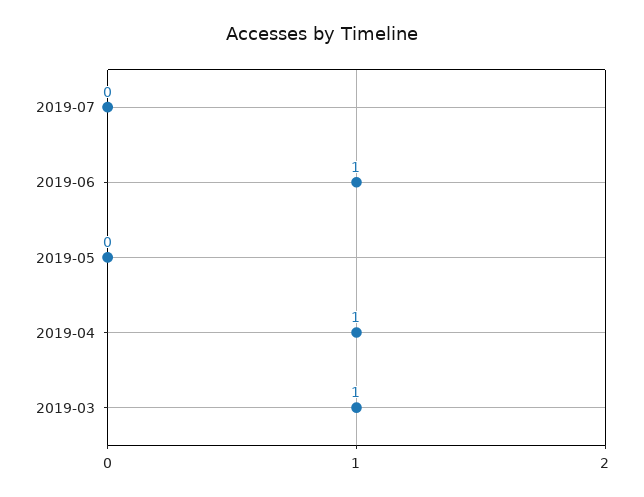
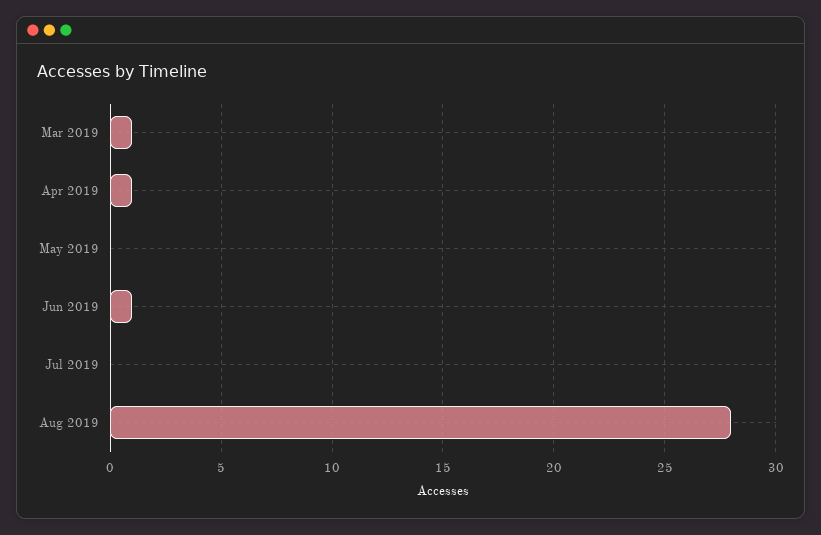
Aug 2019: none -> 28

